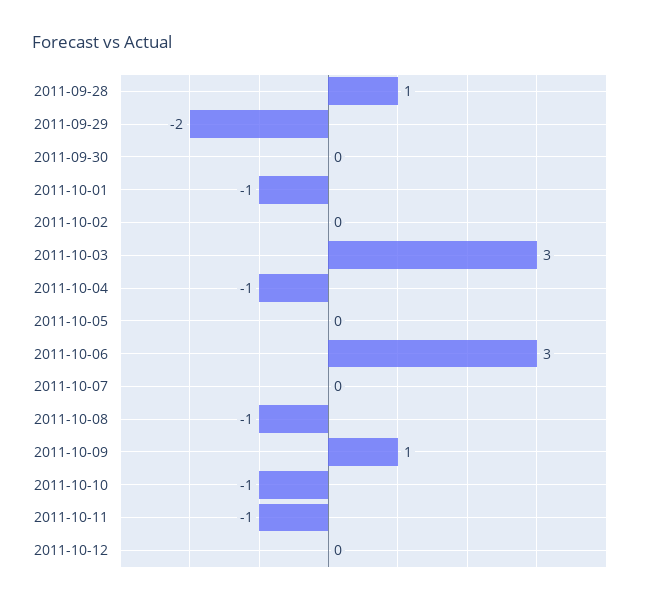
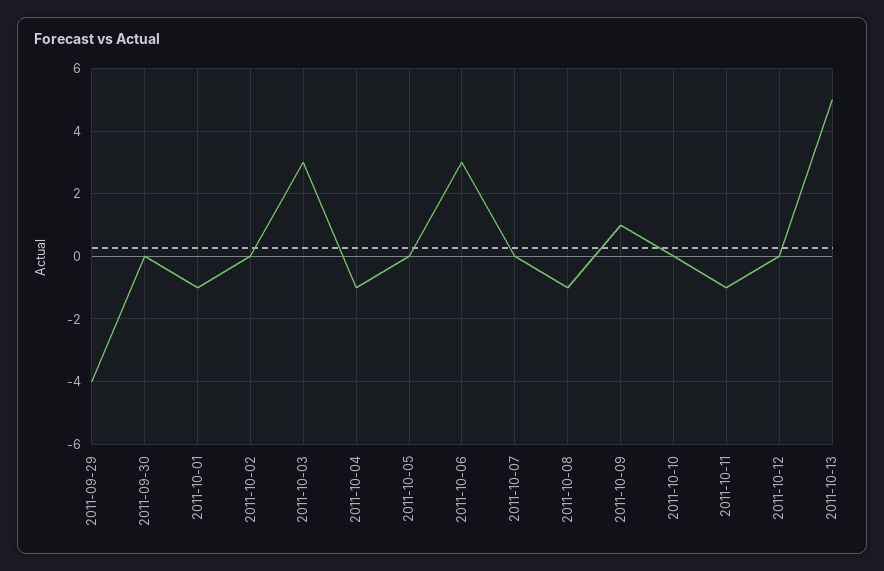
2011-09-28: 1 -> none
2011-09-29: -2 -> -4
2011-10-10: -1 -> 0
2011-10-13: none -> 5

